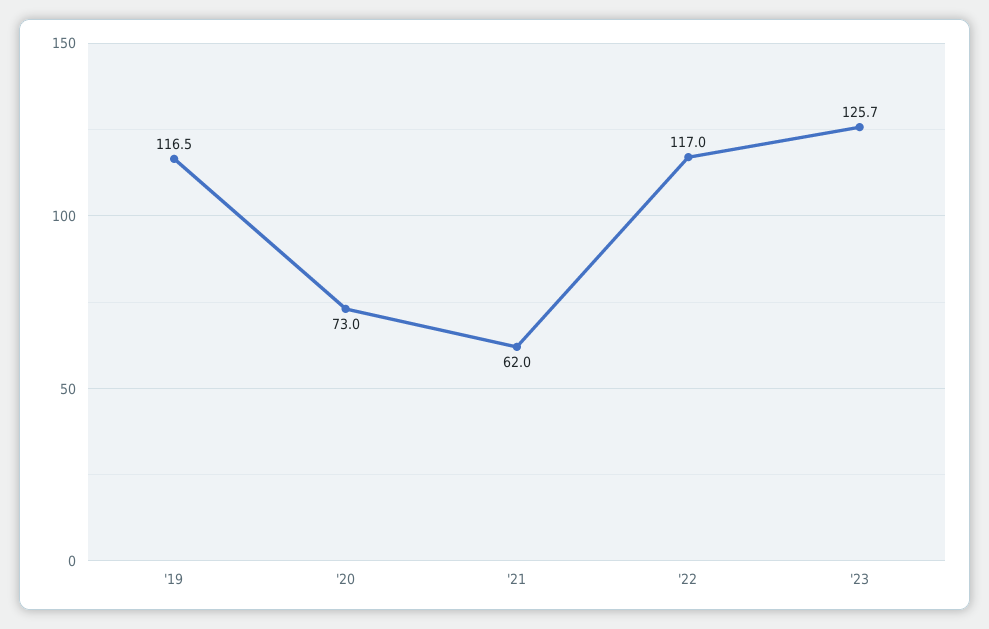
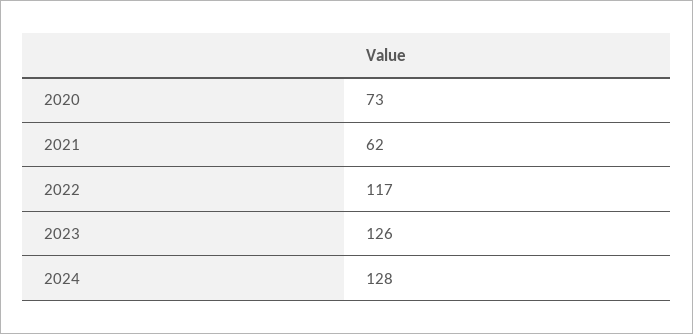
'19: 116.5 -> none
2024: none -> 128

